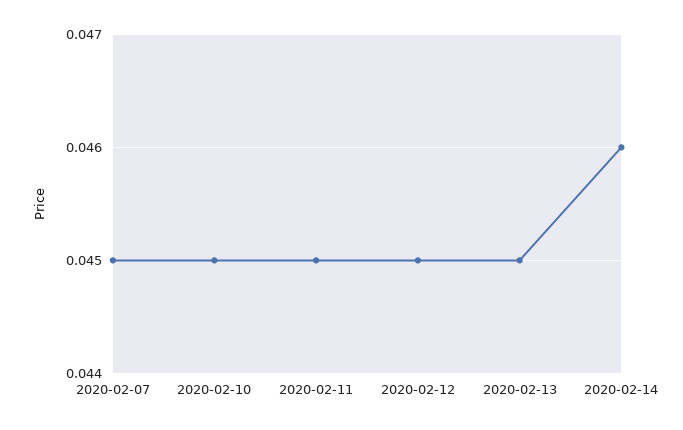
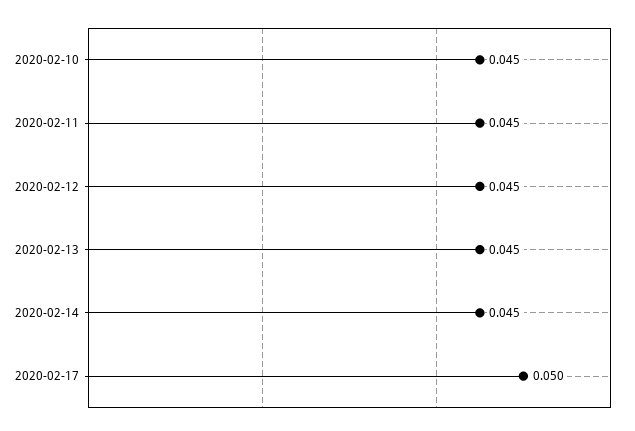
2020-02-07: 0.045 -> none
2020-02-14: 0.046 -> 0.045
2020-02-17: none -> 0.05

